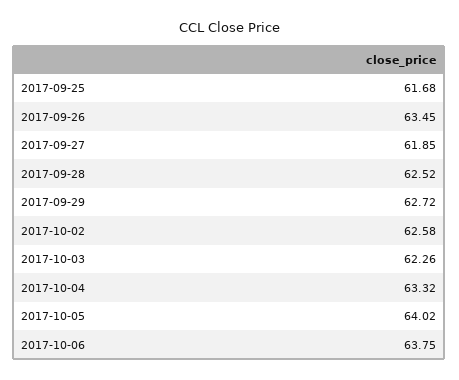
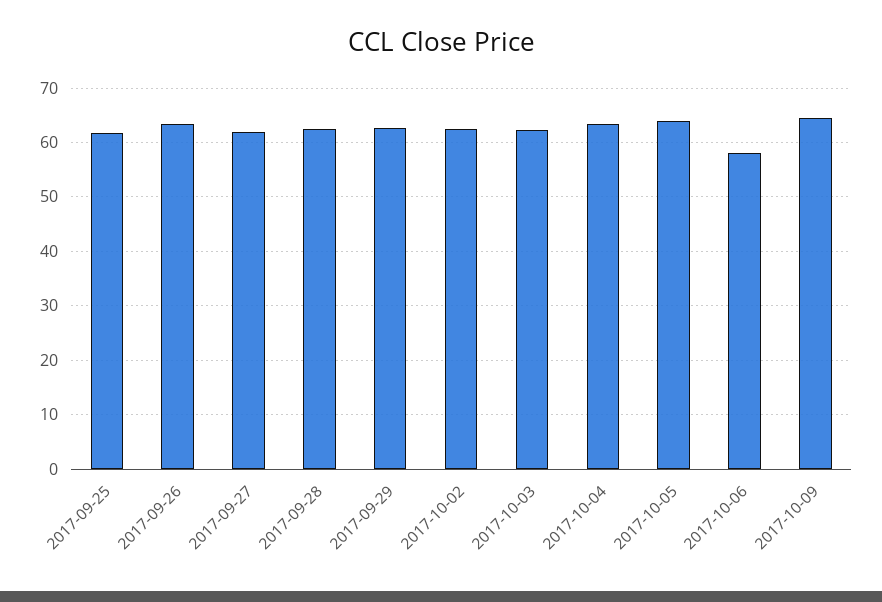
2017-10-06: 63.75 -> 58
2017-10-09: none -> 64

